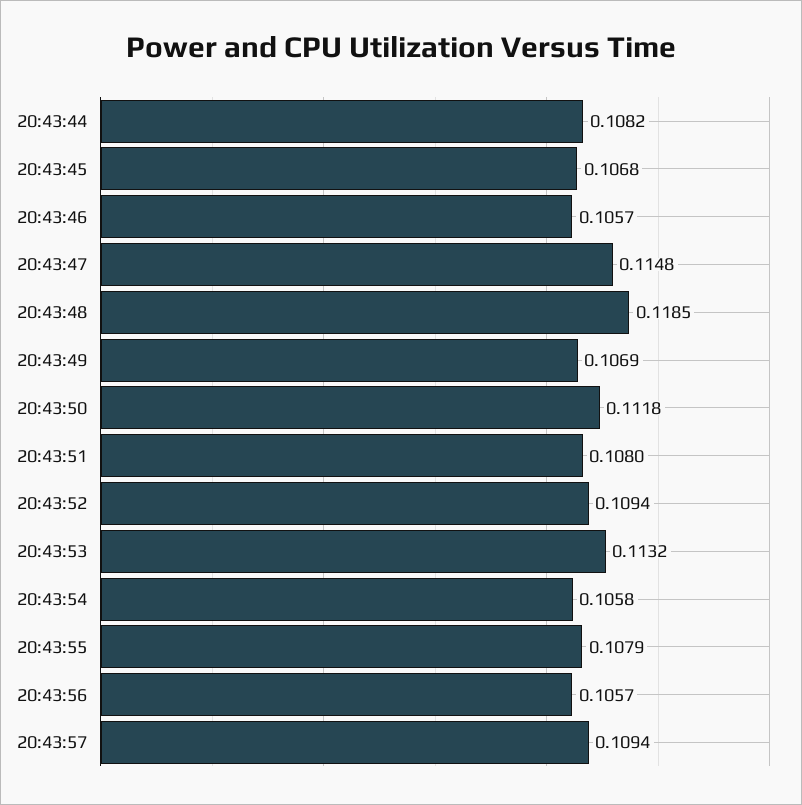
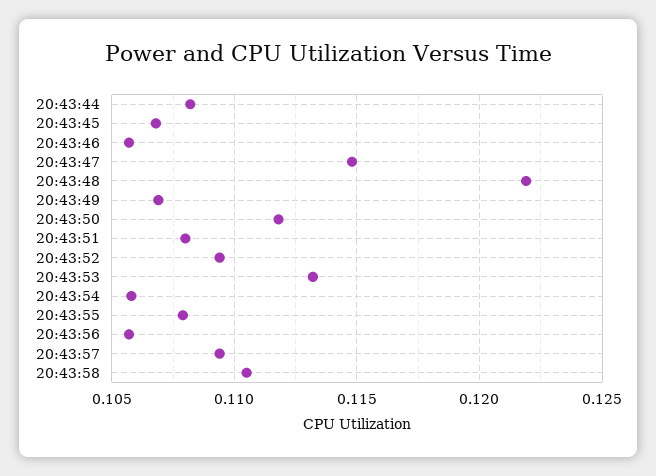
20:43:48: 0.1185 -> 0.122
20:43:58: none -> 0.1105

